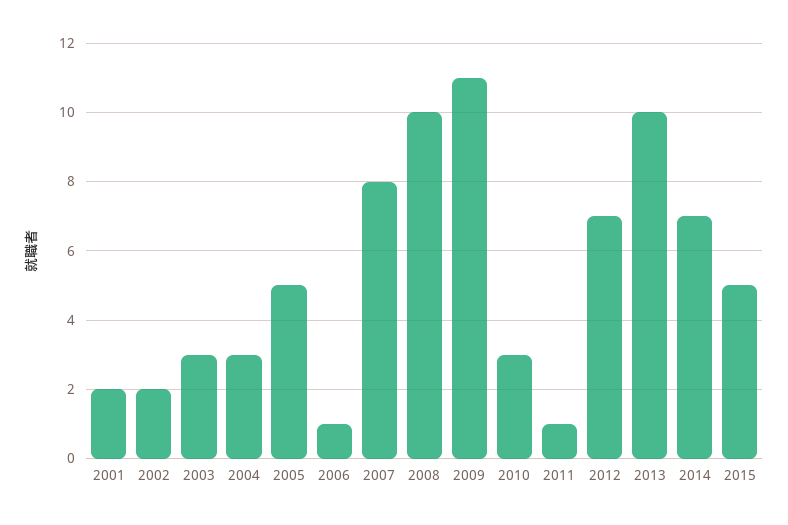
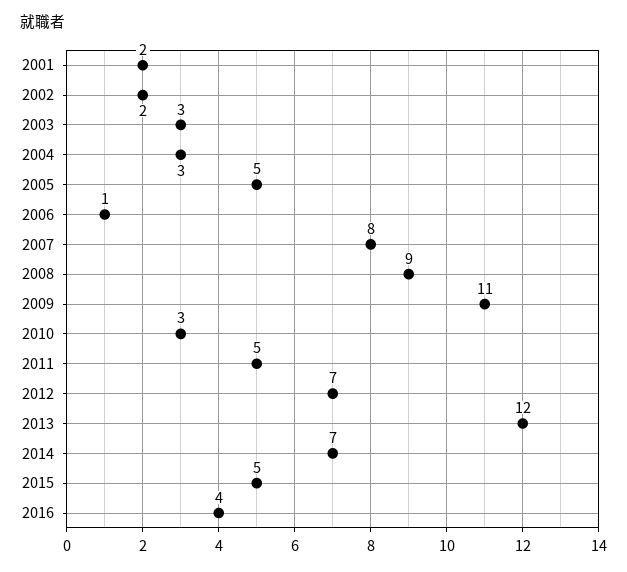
2008: 10 -> 9
2011: 1 -> 5
2013: 10 -> 12
2016: none -> 4

